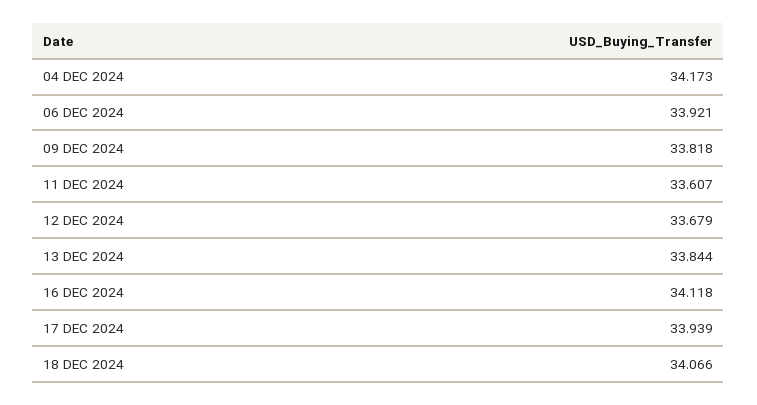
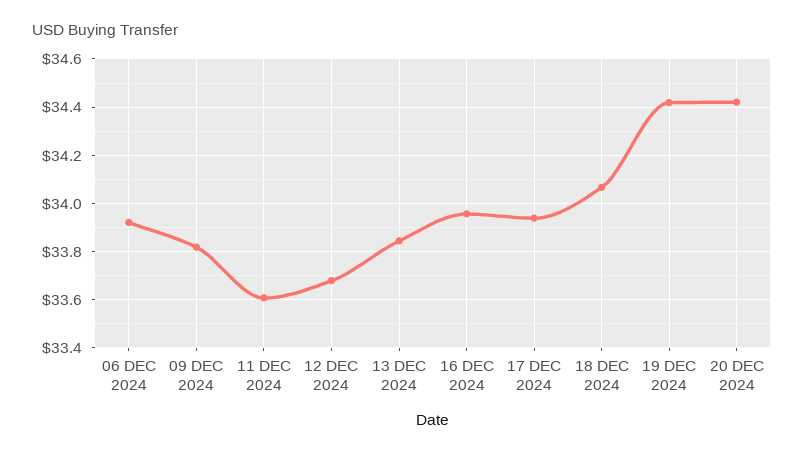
04 DEC 2024: 34.173 -> none
16 DEC 2024: 34.118 -> 33.95
19 DEC 2024: none -> 34.425
20 DEC 2024: none -> 34.425

